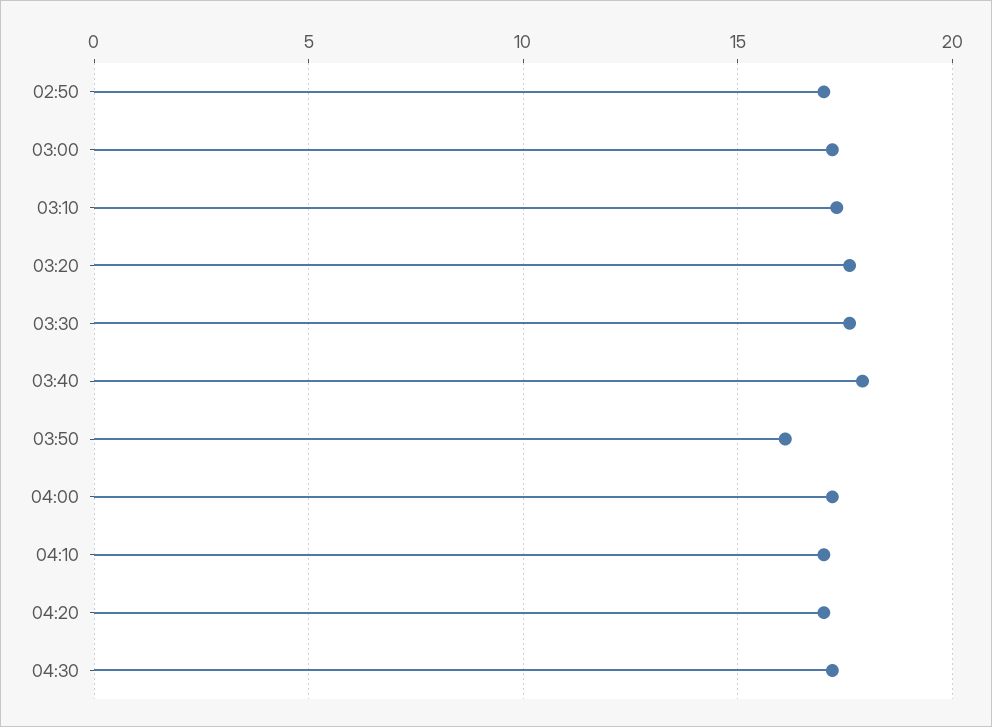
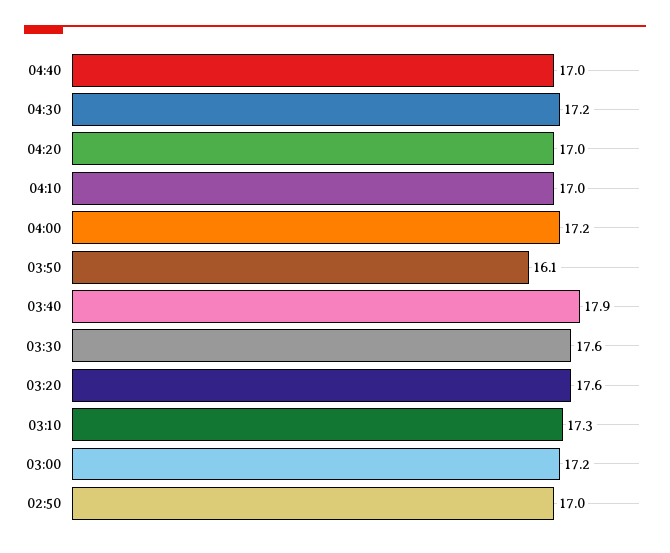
04:40: none -> 17

